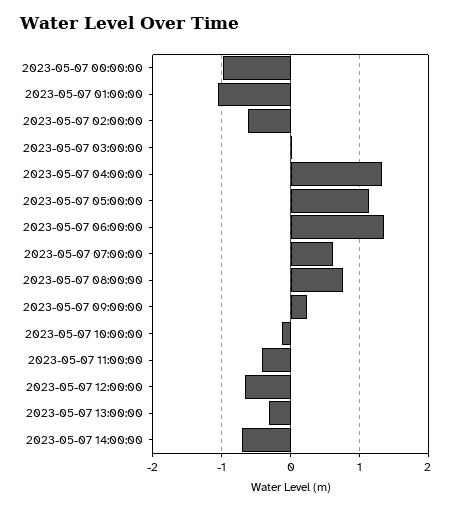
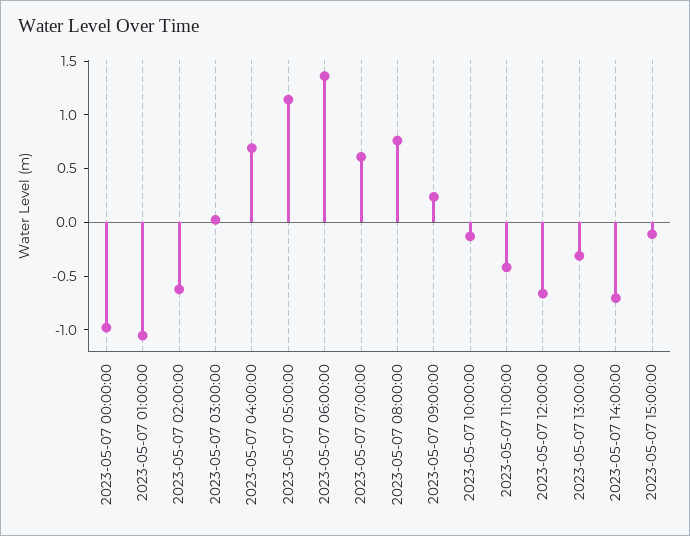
2023-05-07 04:00:00: 1.3 -> 0.7
2023-05-07 15:00:00: none -> -0.1

